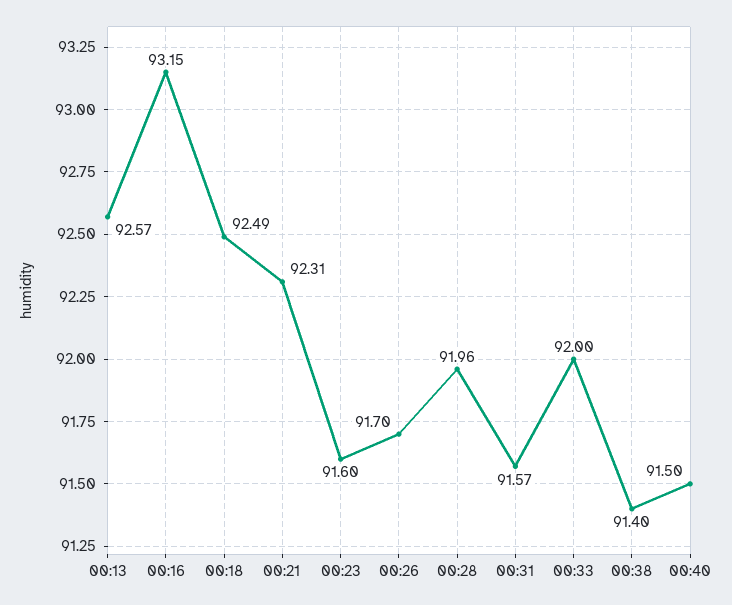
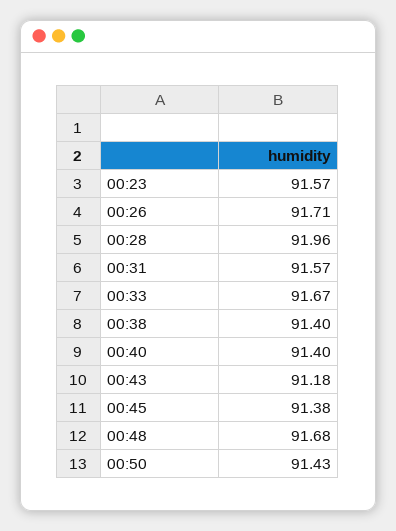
00:13: 92.57 -> none
00:16: 93.15 -> none
00:18: 92.49 -> none
00:21: 92.31 -> none
00:23: 91.6 -> 91.57
00:26: 91.7 -> 91.71
00:33: 92 -> 91.67
00:40: 91.5 -> 91.4
00:43: none -> 91.18
00:45: none -> 91.38
00:48: none -> 91.68
00:50: none -> 91.43

